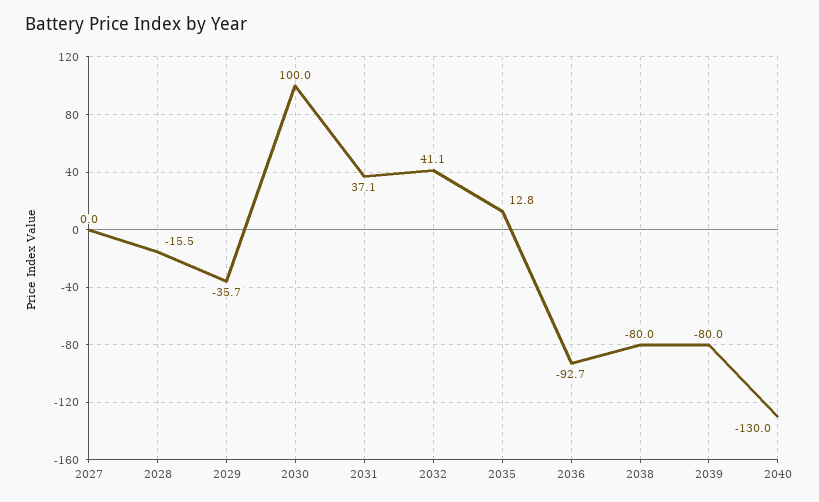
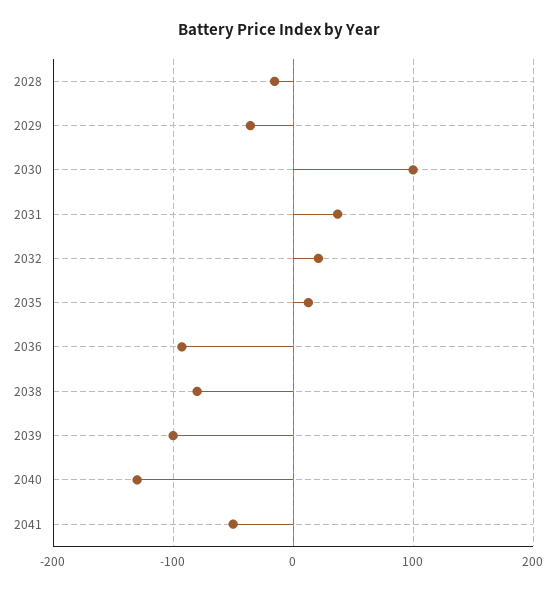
2027: 0 -> none
2032: 41.1 -> 20
2039: -80 -> -100
2041: none -> -50

